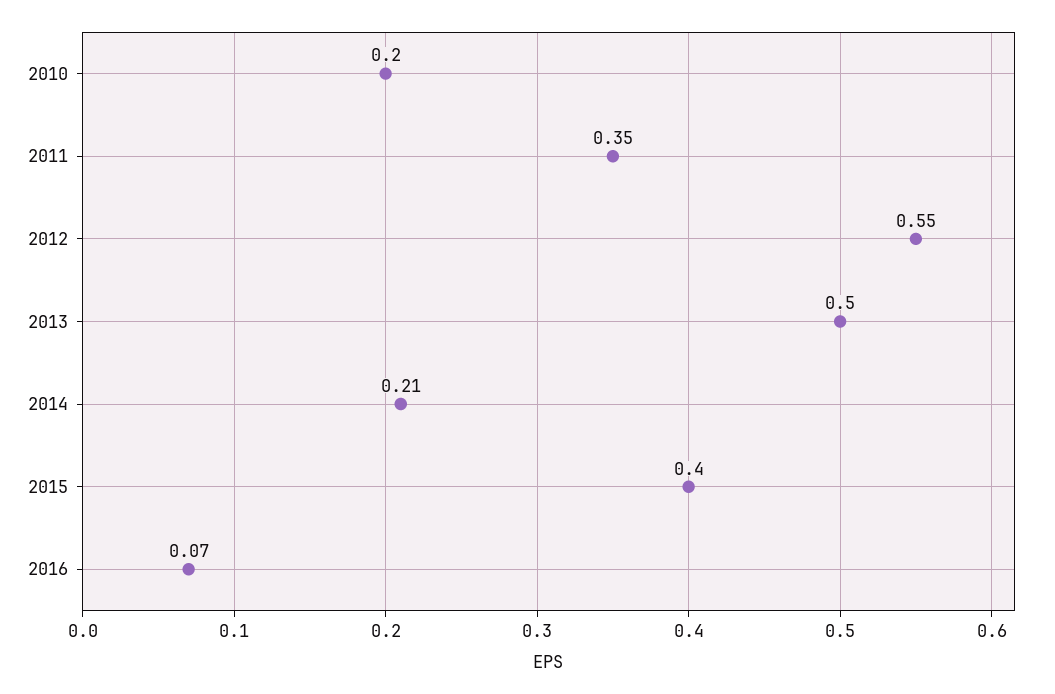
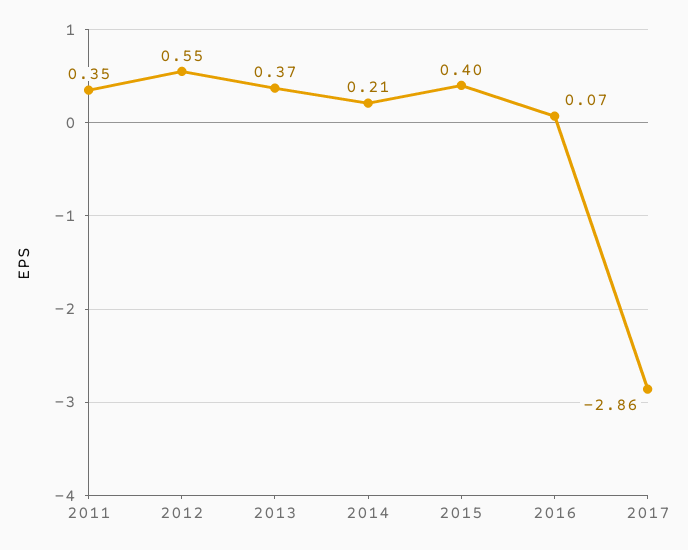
2010: 0.2 -> none
2013: 0.5 -> 0.37
2017: none -> -2.86

